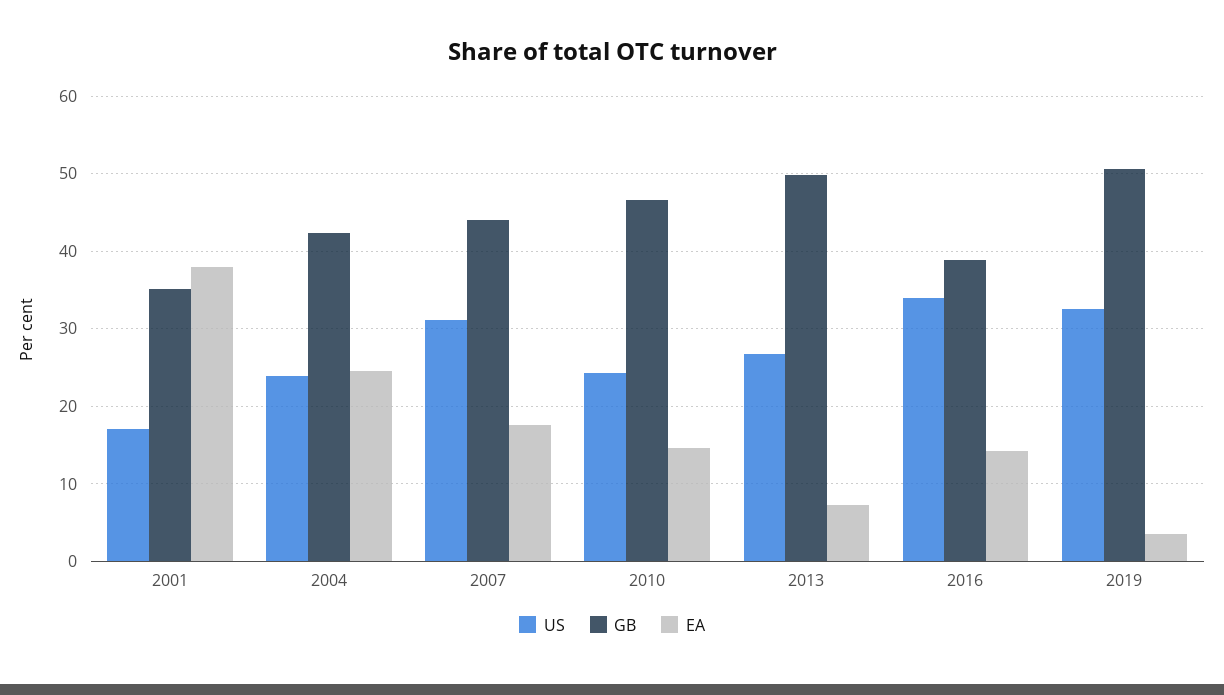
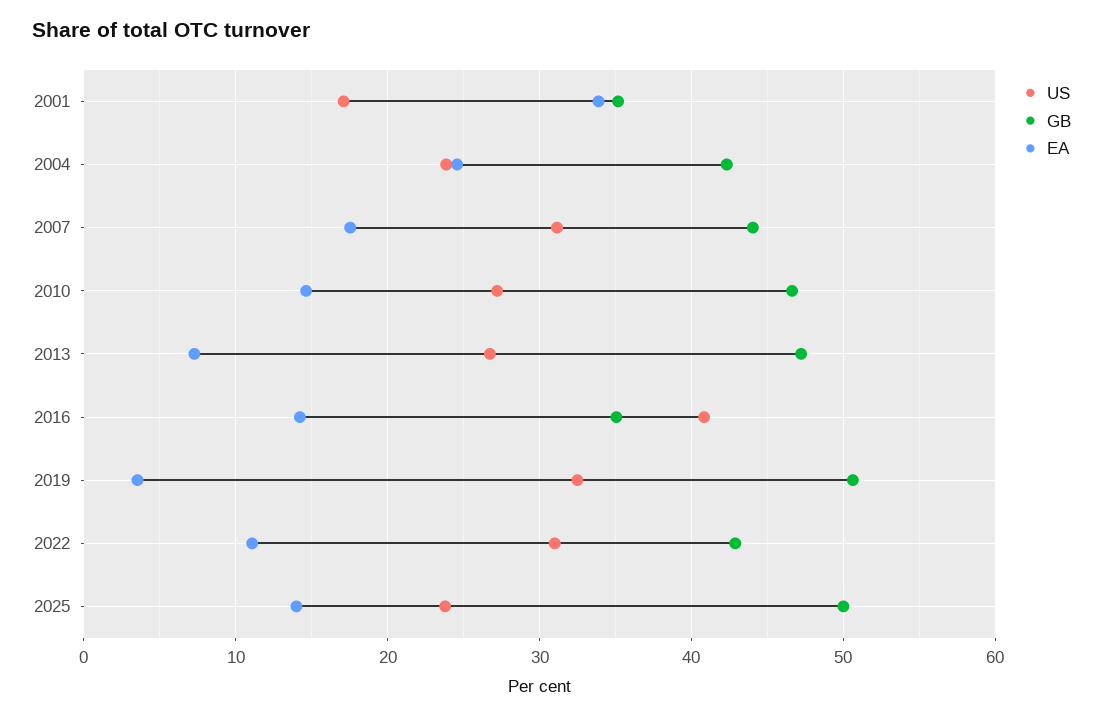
EA, 2001: 38 -> 34
US, 2010: 24 -> 27
GB, 2013: 50 -> 47
US, 2016: 34 -> 41
GB, 2016: 39 -> 35
US, 2022: none -> 31
GB, 2022: none -> 43
EA, 2022: none -> 11
US, 2025: none -> 24
GB, 2025: none -> 50
EA, 2025: none -> 14

